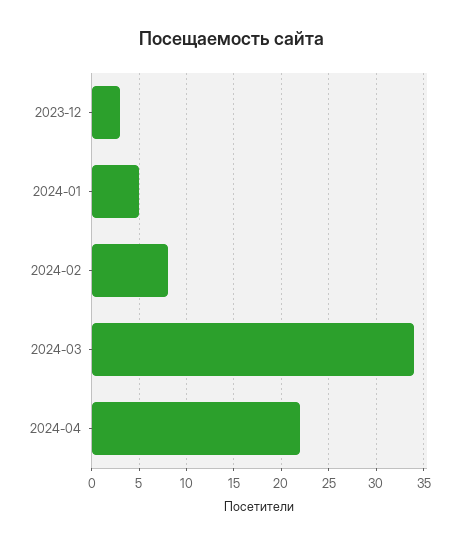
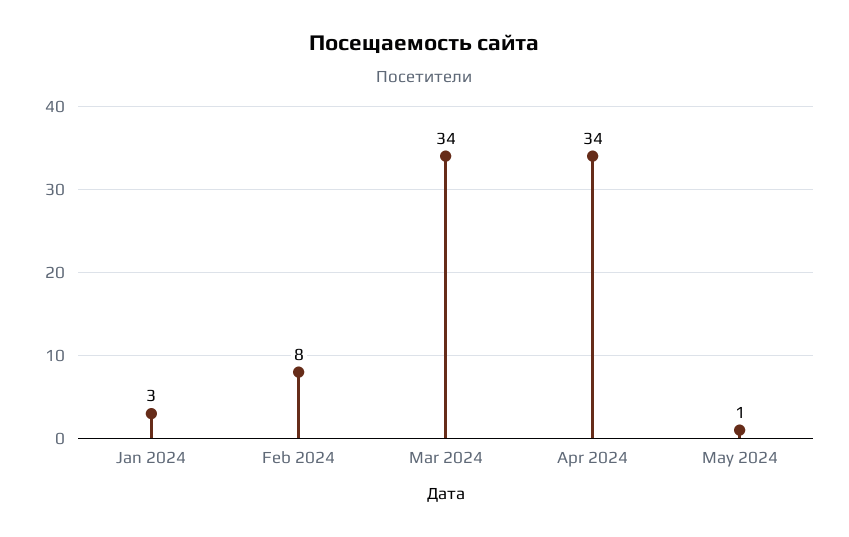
2023-12: 3 -> none
2024-01: 5 -> 3
2024-04: 22 -> 34
May 2024: none -> 1

